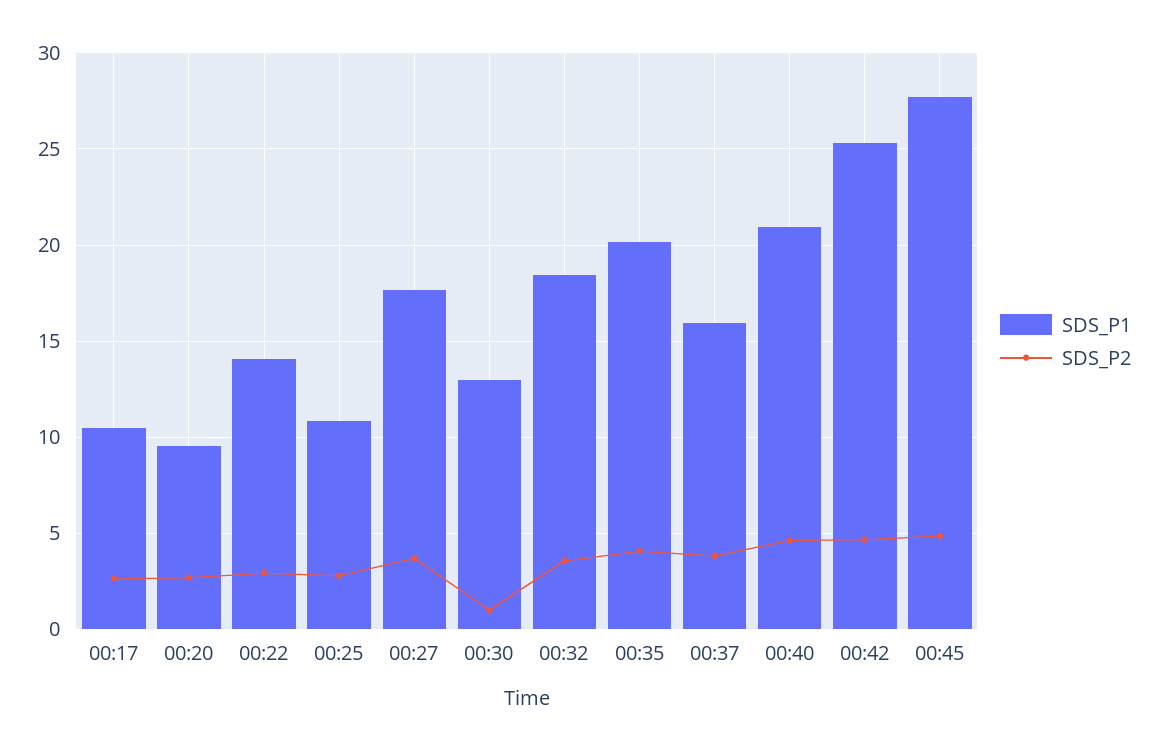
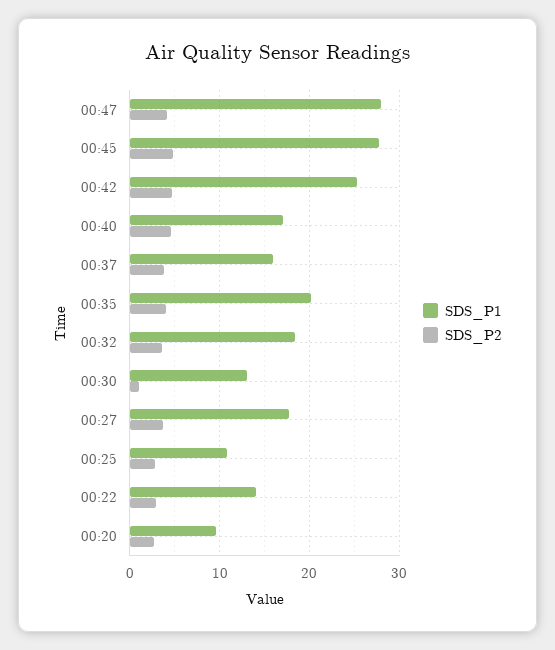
SDS_P1, 00:17: 10.5 -> none
SDS_P2, 00:17: 2.5 -> none
SDS_P1, 00:40: 21 -> 17
SDS_P1, 00:47: none -> 28
SDS_P2, 00:47: none -> 4

